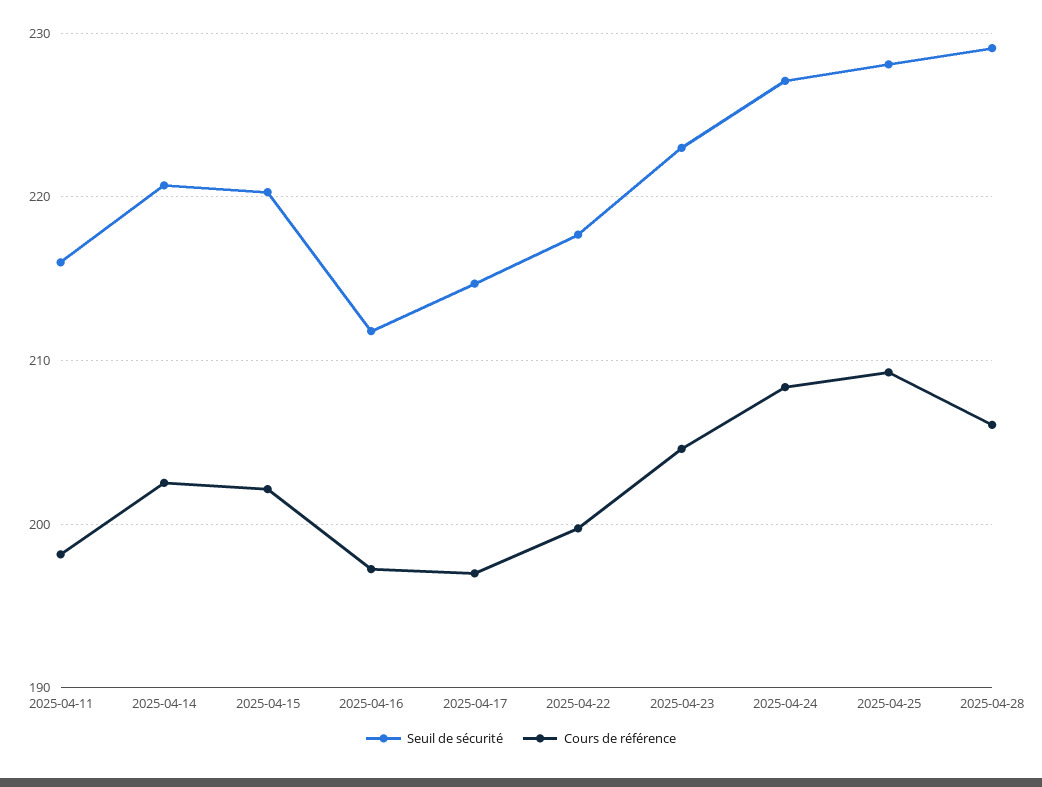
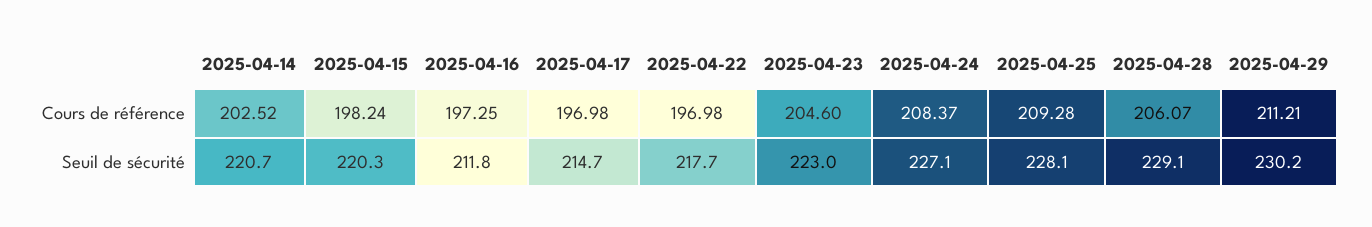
Seuil de sécurité, 2025-04-11: 216 -> none
Cours de référence, 2025-04-11: 198 -> none
Cours de référence, 2025-04-15: 202 -> 198.24
Cours de référence, 2025-04-22: 200 -> 196.98
Cours de référence, 2025-04-29: none -> 211.21
Seuil de sécurité, 2025-04-29: none -> 230.2

